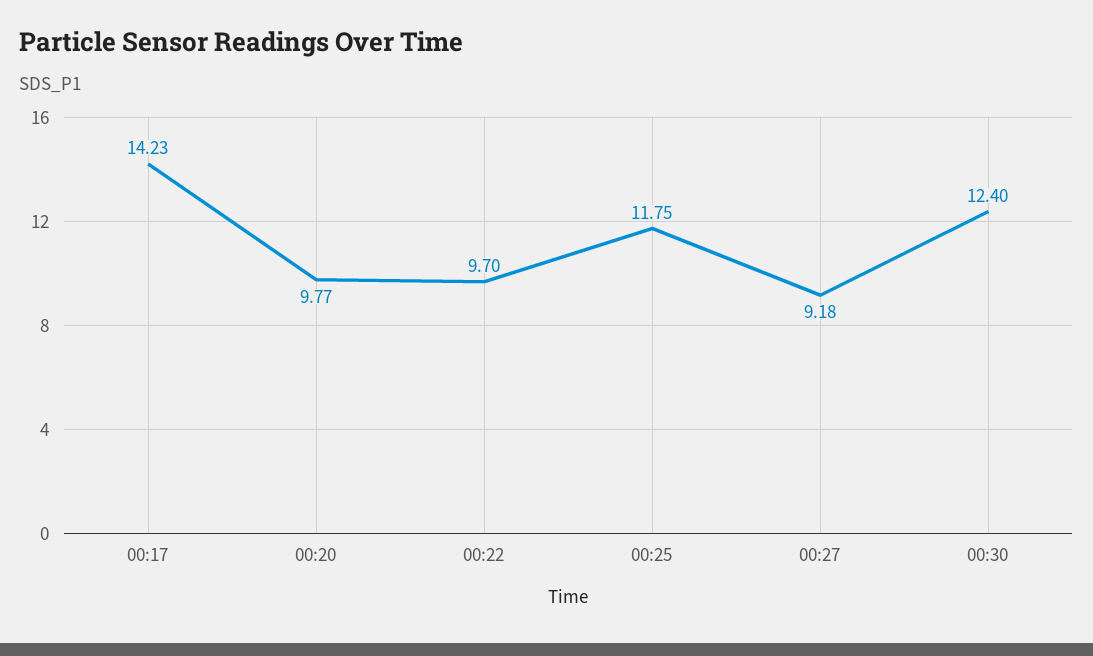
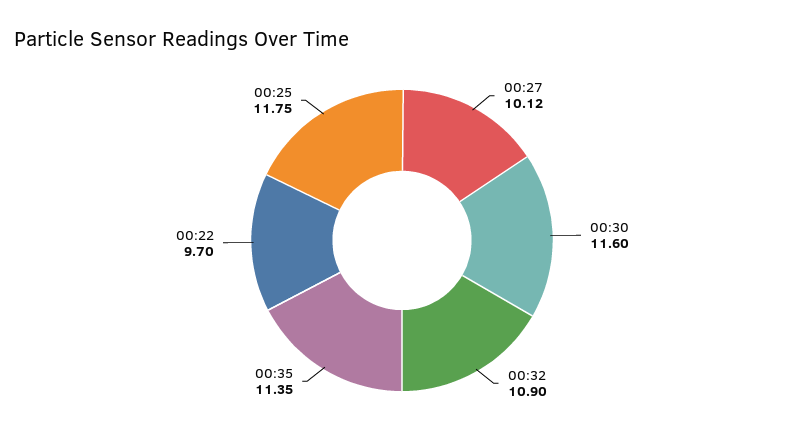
00:17: 14.23 -> none
00:20: 9.77 -> none
00:27: 9.18 -> 10.12
00:30: 12.4 -> 11.6
00:32: none -> 10.9
00:35: none -> 11.35

